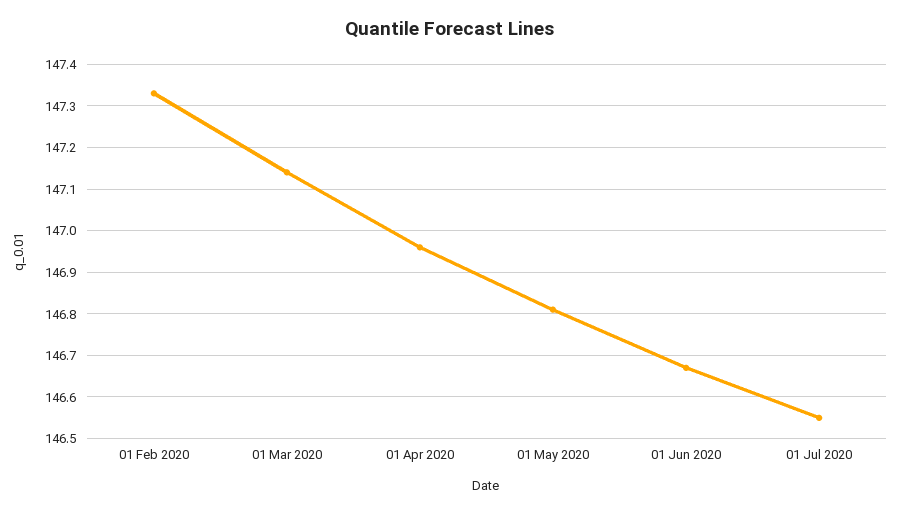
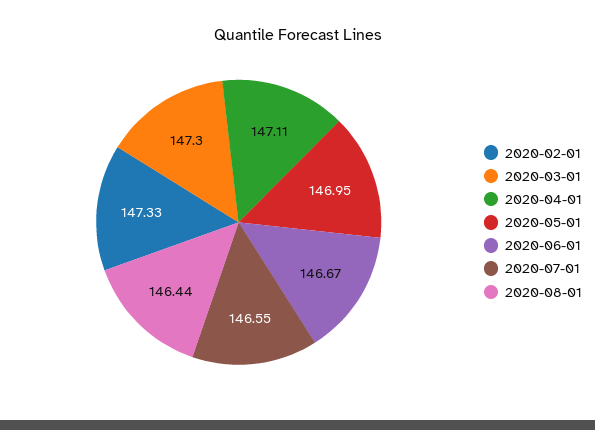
01 Mar 2020: 147.15 -> 147.3
01 Apr 2020: 146.95 -> 147.11
01 May 2020: 146.8 -> 146.95
2020-08-01: none -> 146.44

